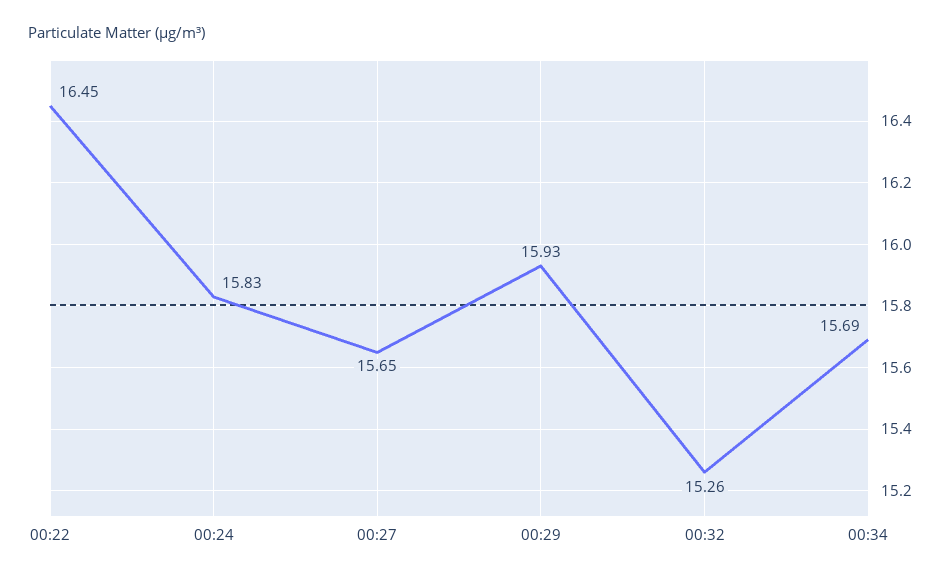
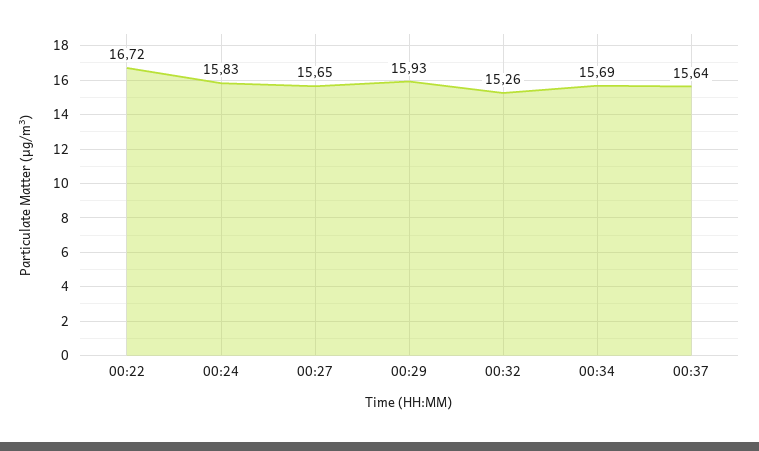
00:22: 16.45 -> 16.72
00:37: none -> 15.64

